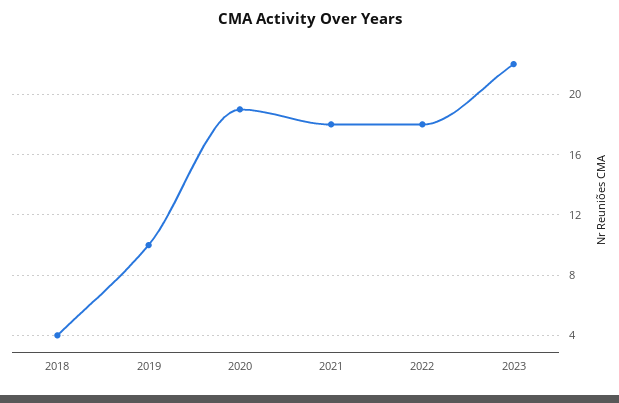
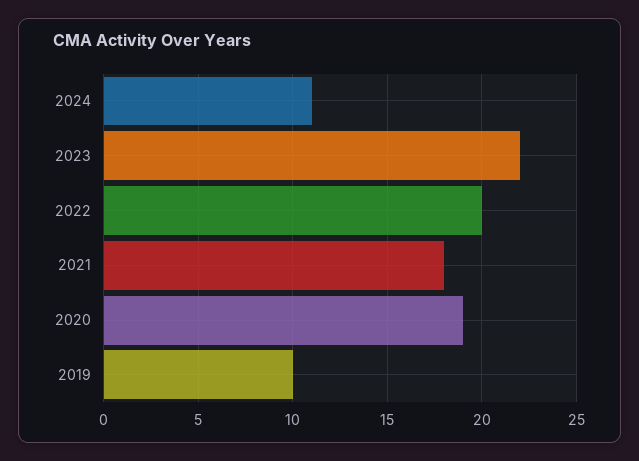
2018: 4 -> none
2022: 18 -> 20
2024: none -> 11

